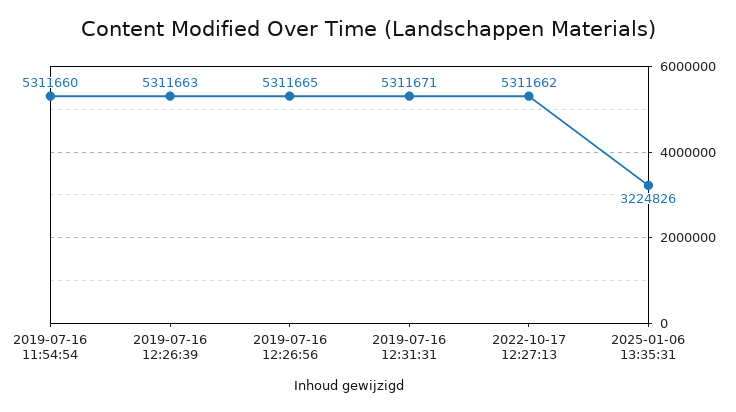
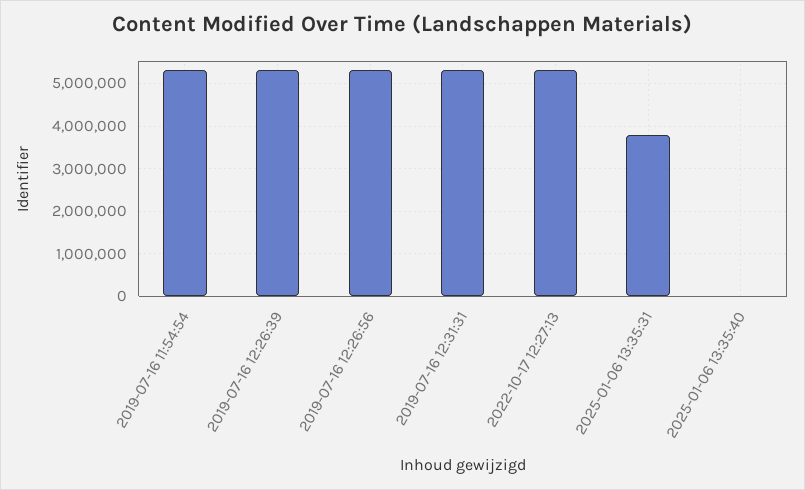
2025-01-06 13:35:31: 3224826 -> 3800000
2025-01-06 13:35:40: none -> 0

